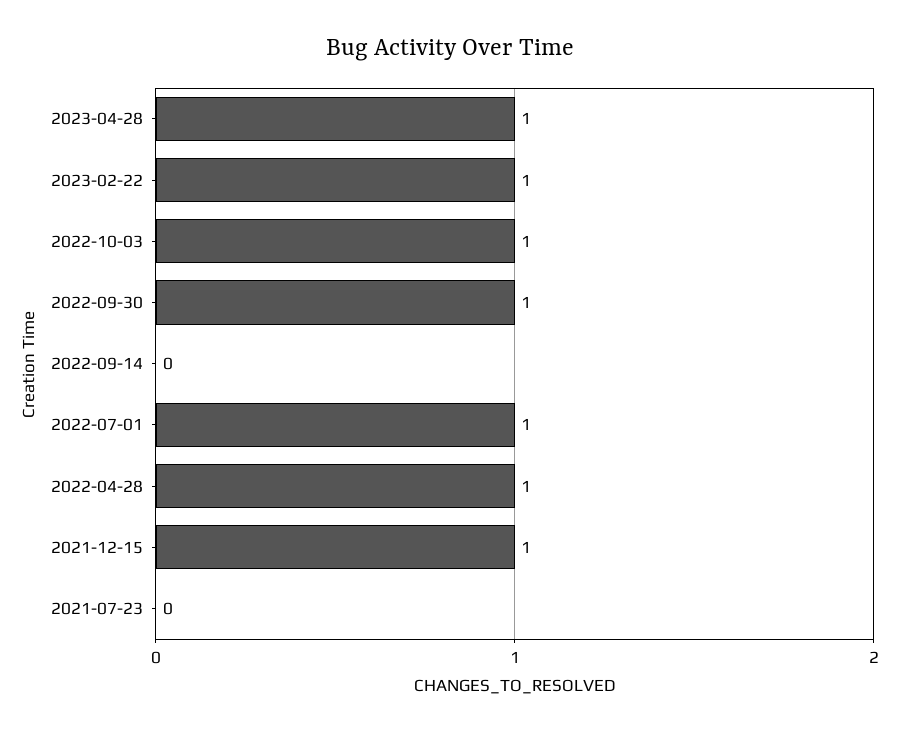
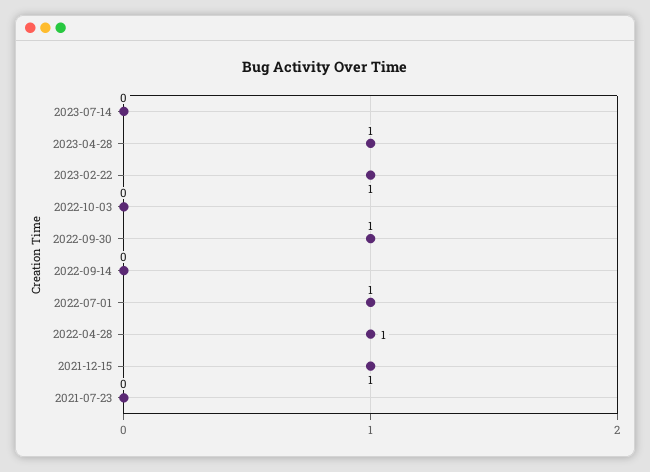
2022-10-03: 1 -> 0
2023-07-14: none -> 0

